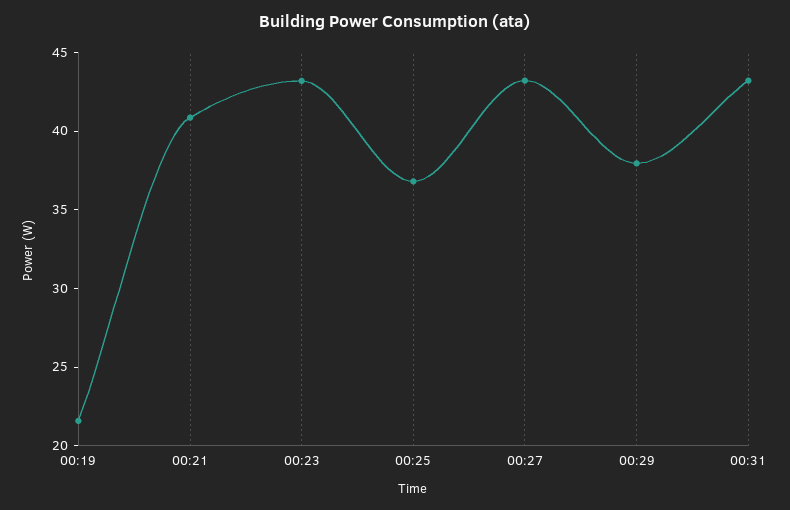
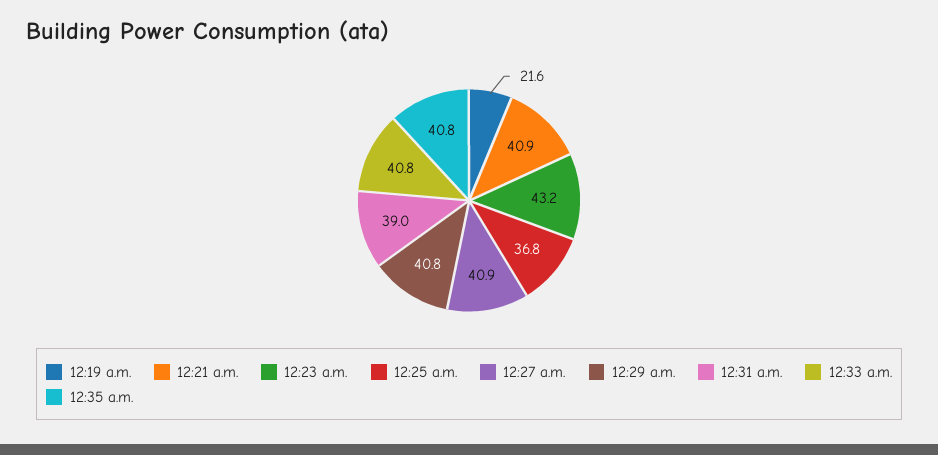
00:27: 43 -> 40.9
00:29: 38 -> 40.8
00:31: 43 -> 39
12:33 a.m.: none -> 40.8
12:35 a.m.: none -> 40.8

